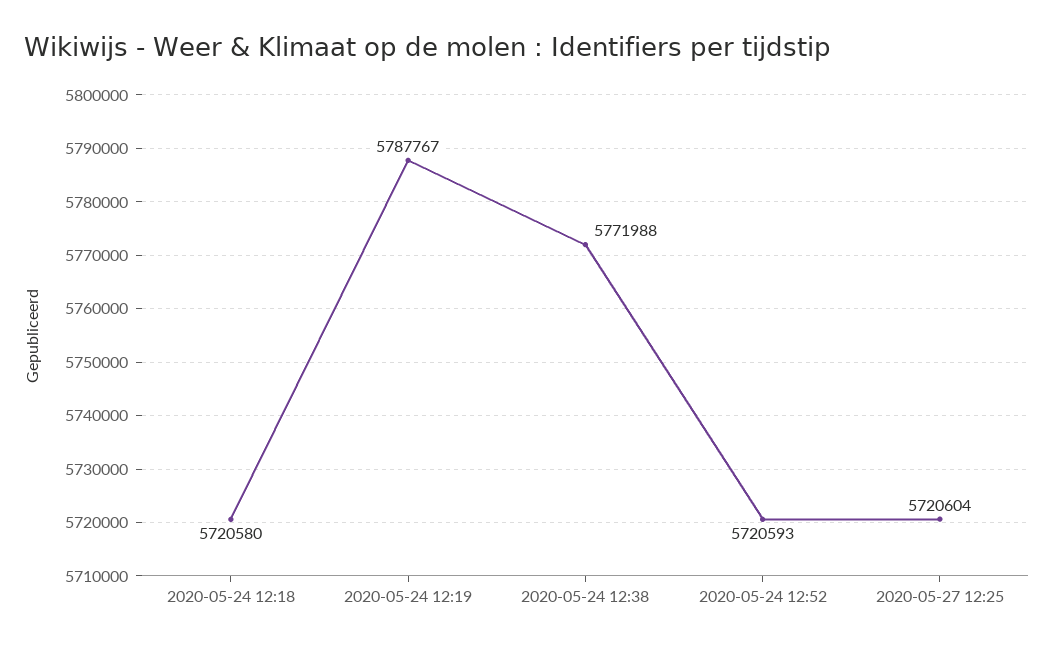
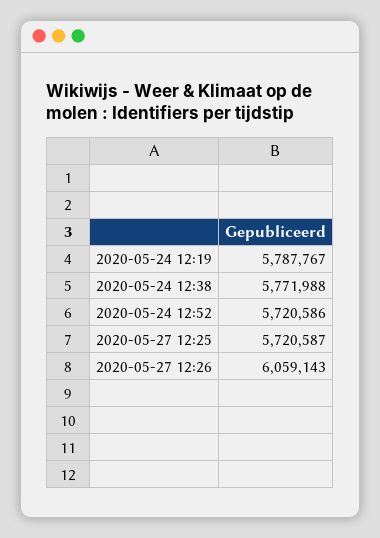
2020-05-24 12:18: 5720580 -> none
2020-05-24 12:52: 5720593 -> 5720586
2020-05-27 12:25: 5720604 -> 5720587
2020-05-27 12:26: none -> 6059143

